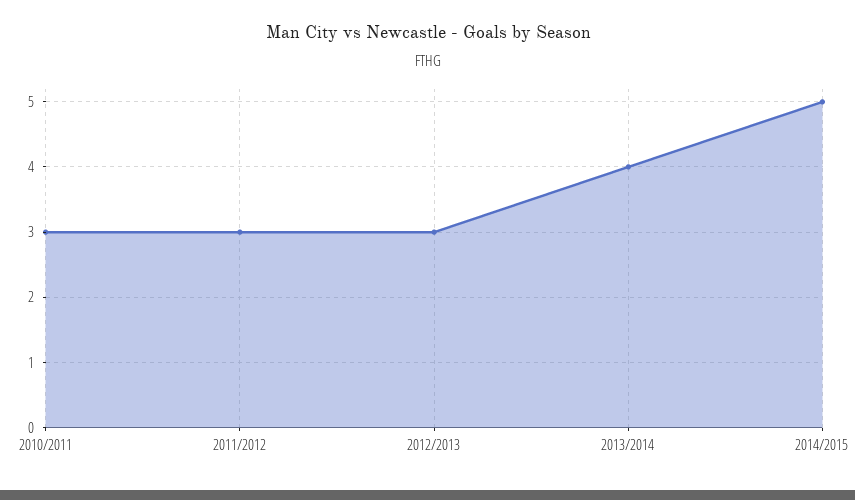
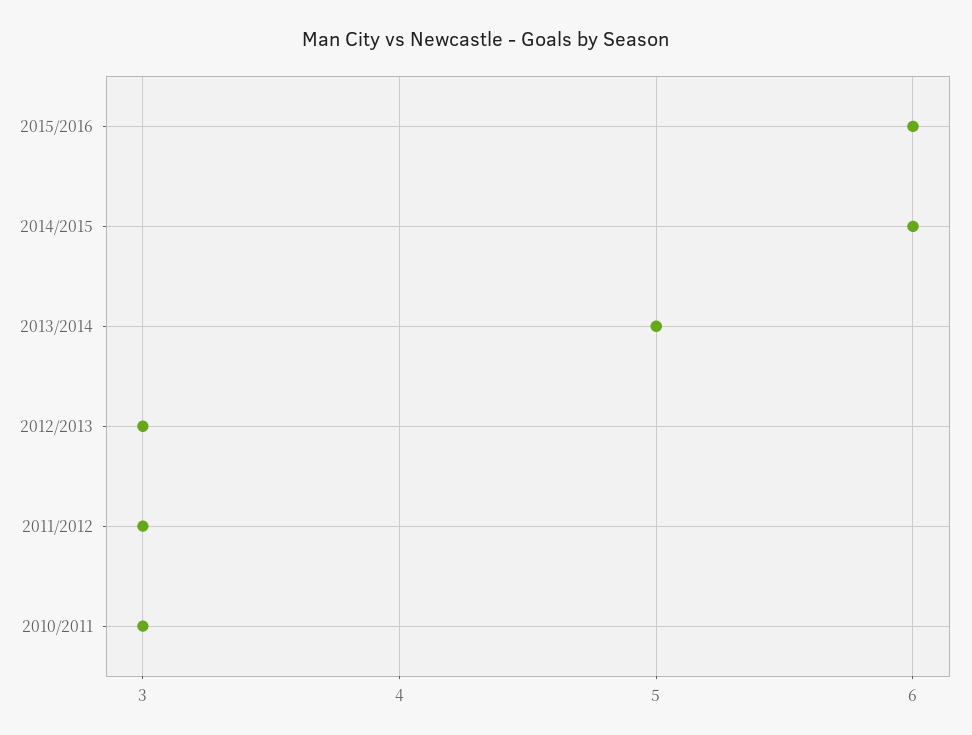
2013/2014: 4 -> 5
2014/2015: 5 -> 6
2015/2016: none -> 6

